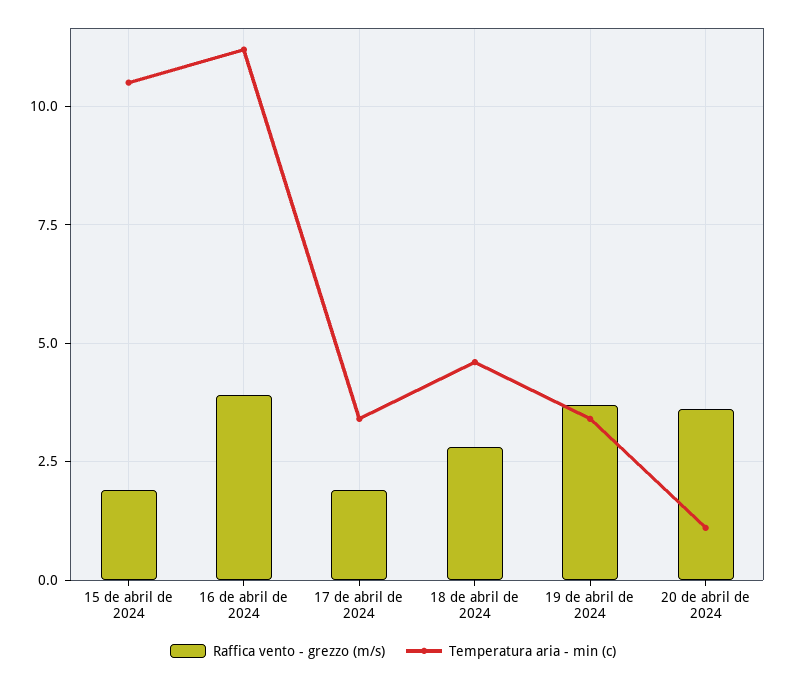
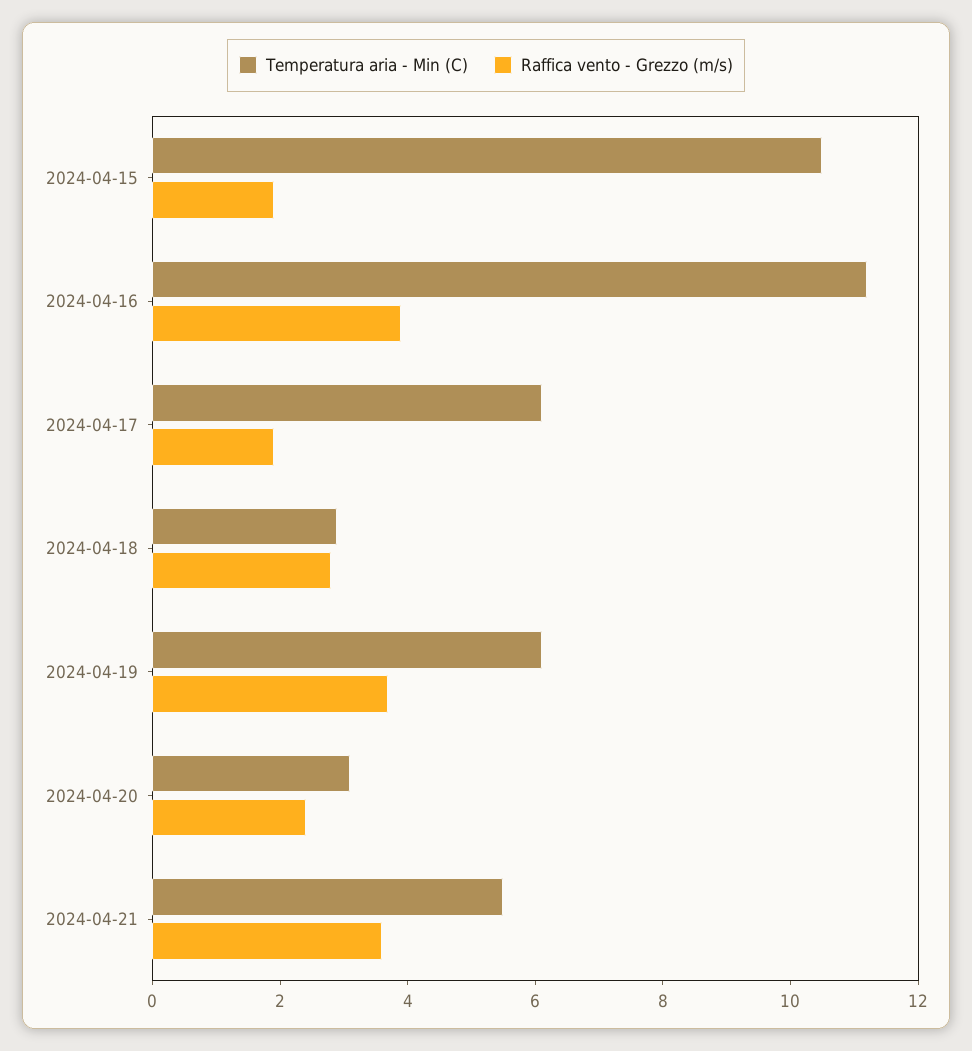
Temperatura aria - min (c), 17 de abril de 2024: 3.5 -> 6
Temperatura aria - min (c), 18 de abril de 2024: 4.5 -> 3
Temperatura aria - min (c), 19 de abril de 2024: 3.5 -> 6
Raffica vento - grezzo (m/s), 20 de abril de 2024: 3.5 -> 2.5
Temperatura aria - min (c), 20 de abril de 2024: 1 -> 3
Temperatura aria - min (c), 2024-04-21: none -> 5.5
Raffica vento - grezzo (m/s), 2024-04-21: none -> 3.5

